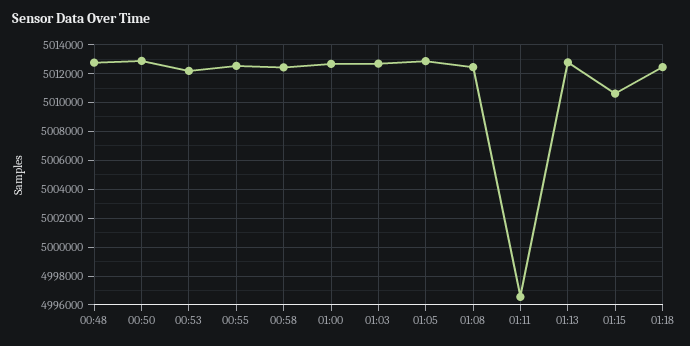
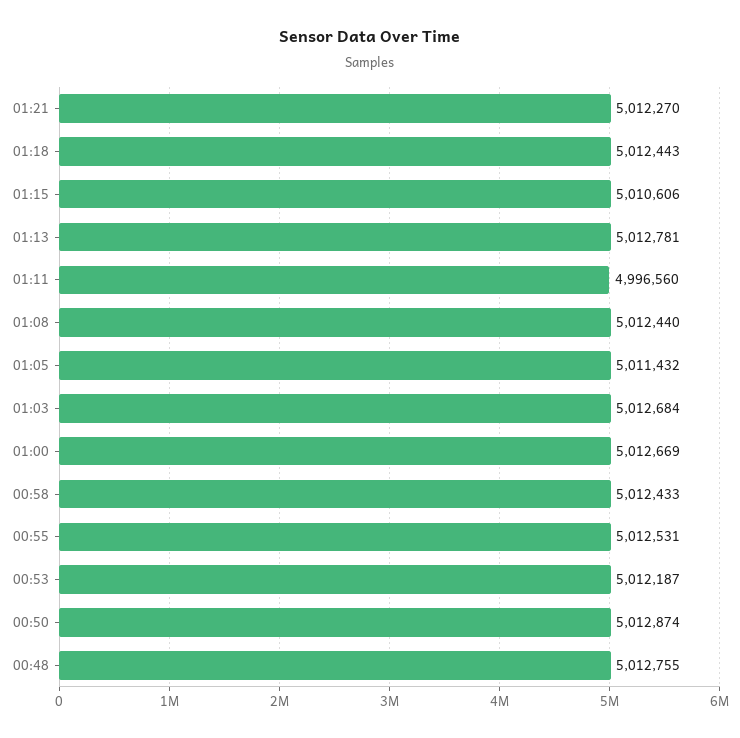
01:05: 5013000 -> 5011432
01:21: none -> 5012270

